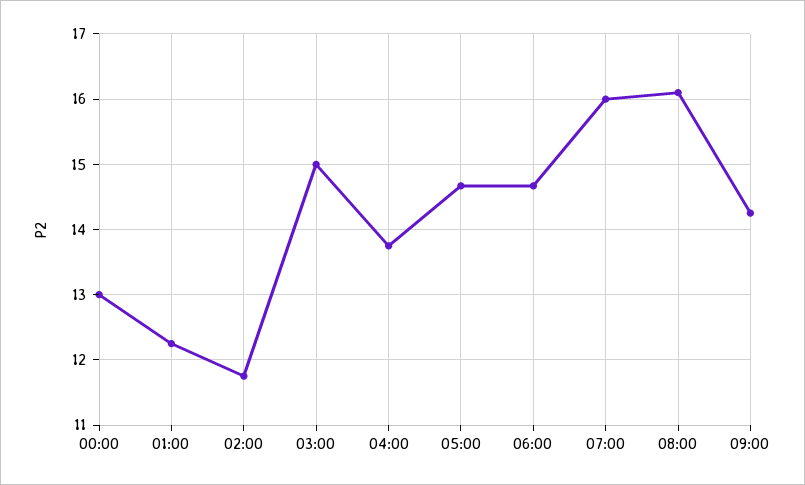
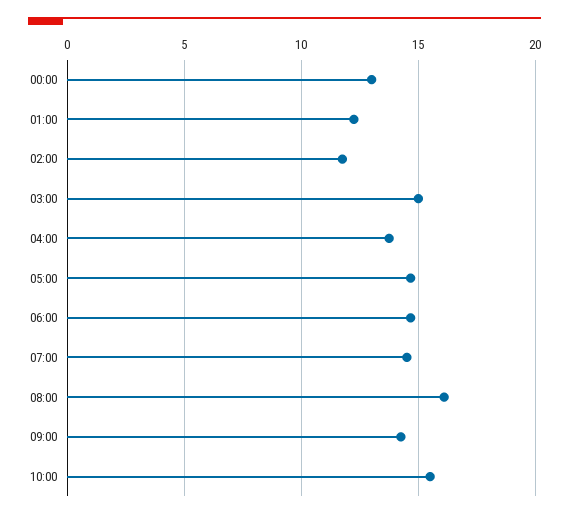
07:00: 16 -> 14.5
10:00: none -> 15.5

